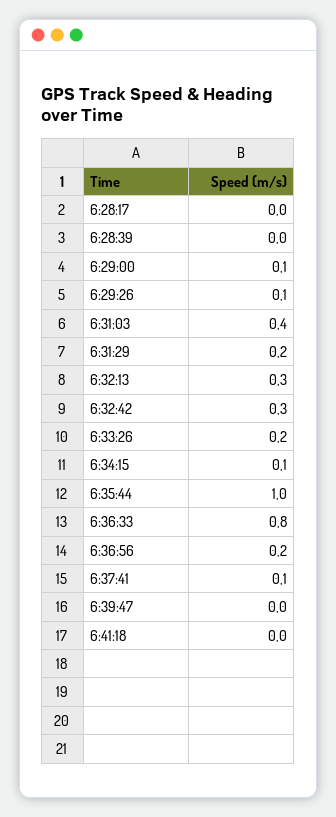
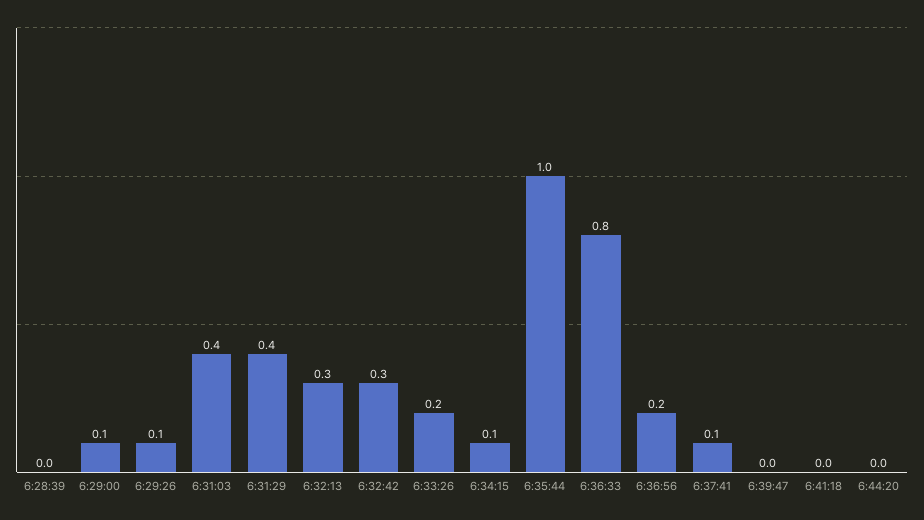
6:28:17: 0 -> none
6:31:29: 0.2 -> 0.4
6:44:20: none -> 0

